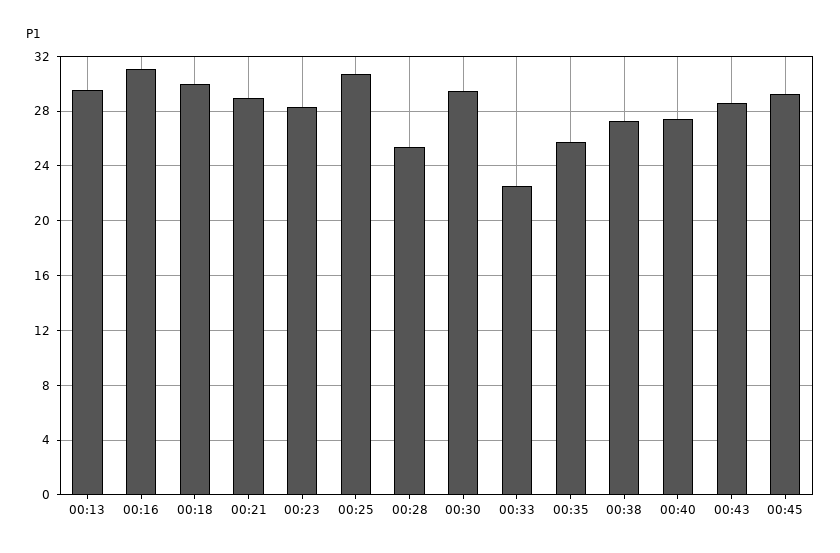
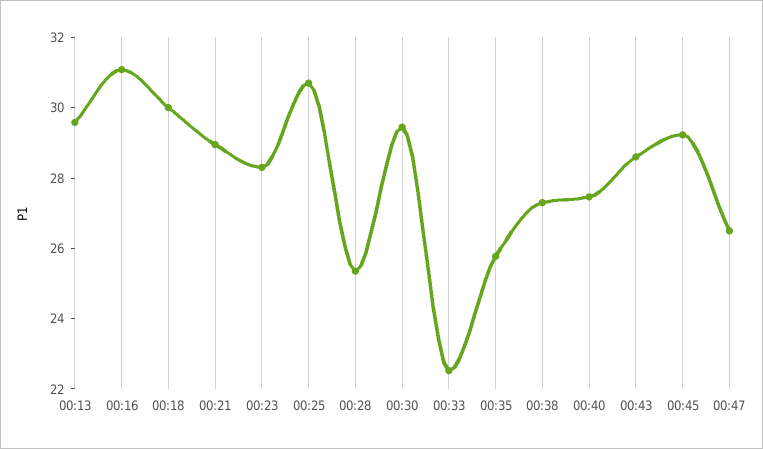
00:47: none -> 26.5

